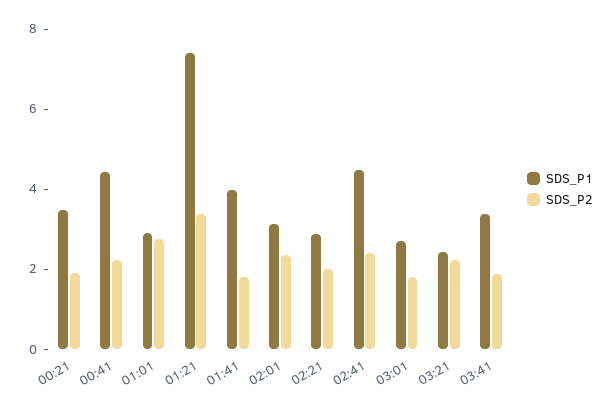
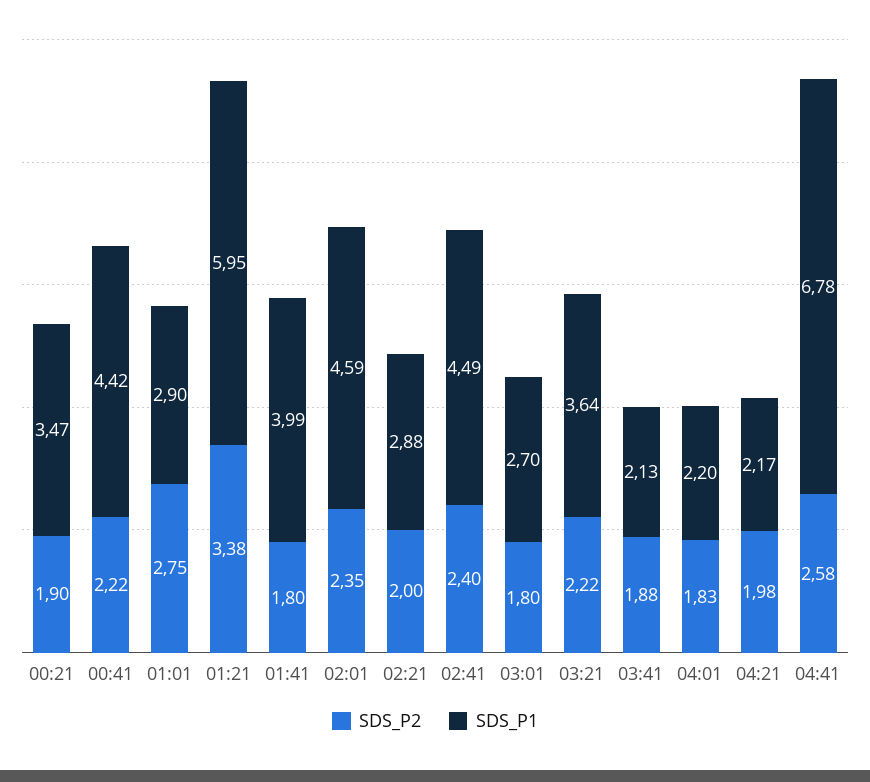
SDS_P1, 01:21: 7.5 -> 5.95
SDS_P1, 02:01: 3 -> 4.59
SDS_P1, 03:21: 2.5 -> 3.64
SDS_P1, 03:41: 3.5 -> 2.13
SDS_P2, 04:01: none -> 1.83
SDS_P1, 04:01: none -> 2.2
SDS_P2, 04:21: none -> 1.98
SDS_P1, 04:21: none -> 2.17
SDS_P2, 04:41: none -> 2.58
SDS_P1, 04:41: none -> 6.78

